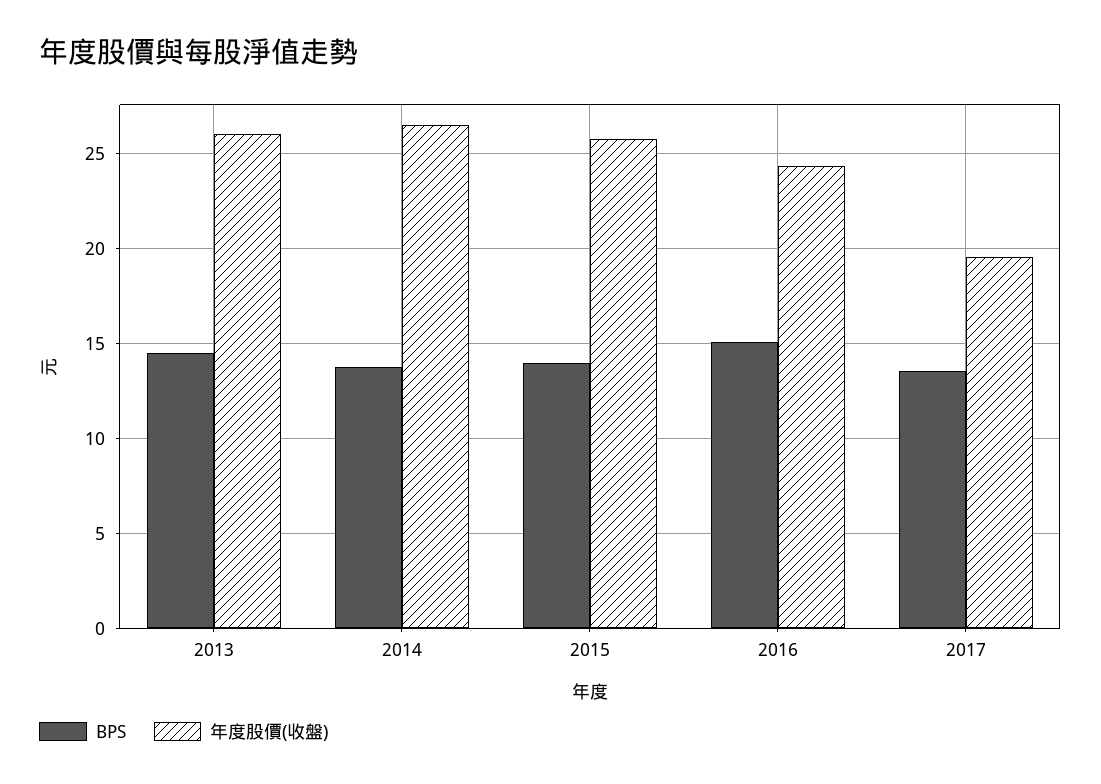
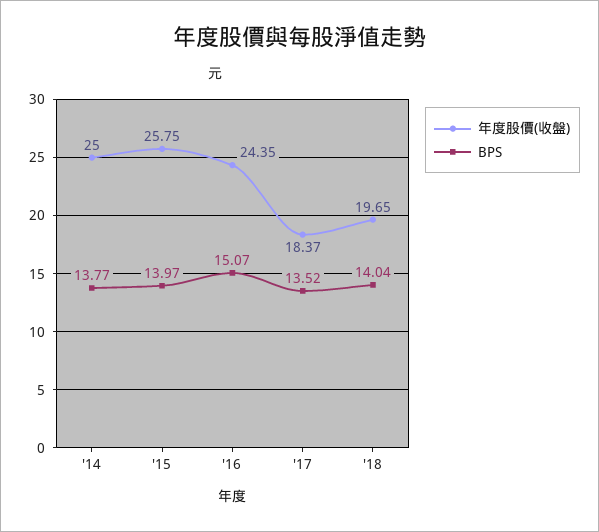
BPS, 2013: 14.5 -> none
年度股價(收盤), 2013: 26 -> none
年度股價(收盤), 2014: 26.5 -> 25
年度股價(收盤), 2017: 19.5 -> 18.37
年度股價(收盤), '18: none -> 19.65
BPS, '18: none -> 14.04

